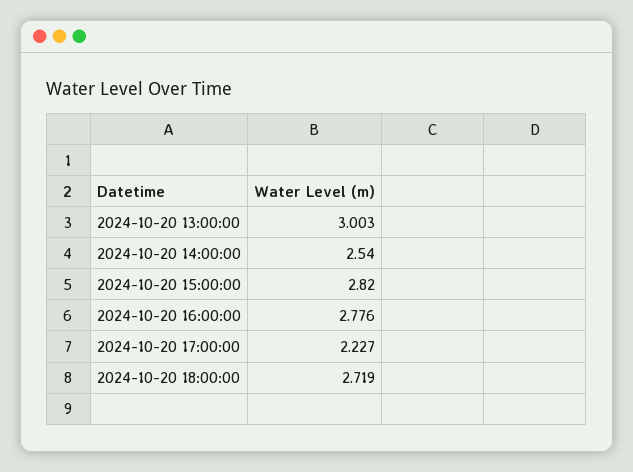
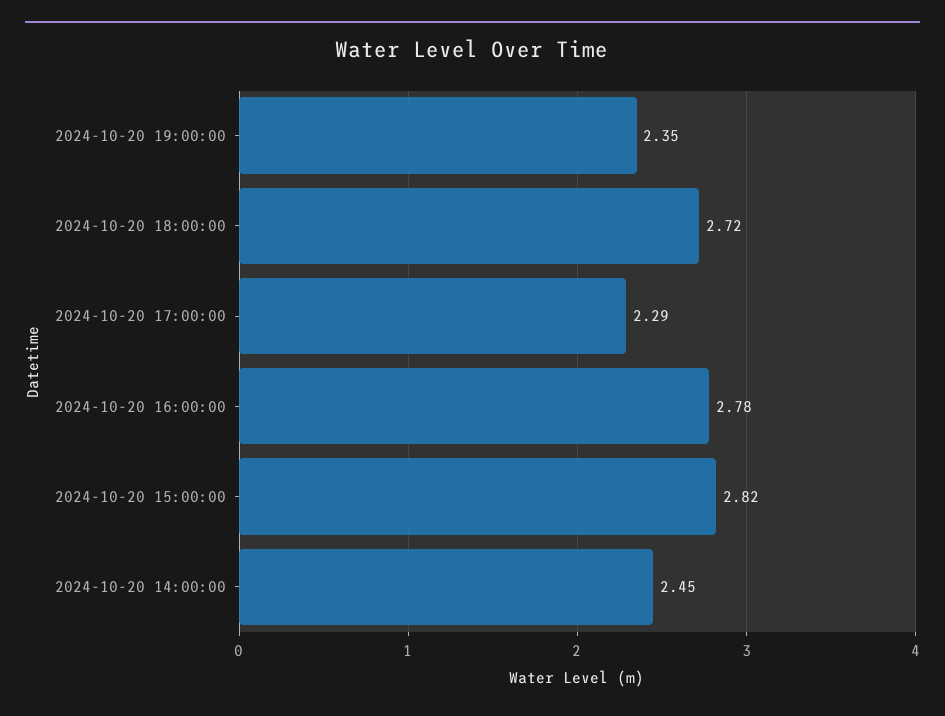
2024-10-20 13:00:00: 3.003 -> none
2024-10-20 14:00:00: 2.54 -> 2.45
2024-10-20 17:00:00: 2.227 -> 2.29
2024-10-20 19:00:00: none -> 2.35

